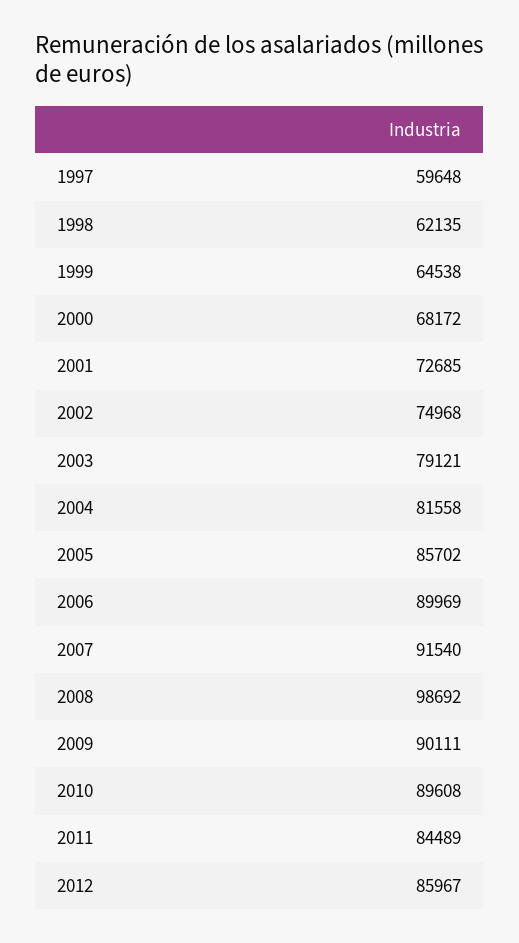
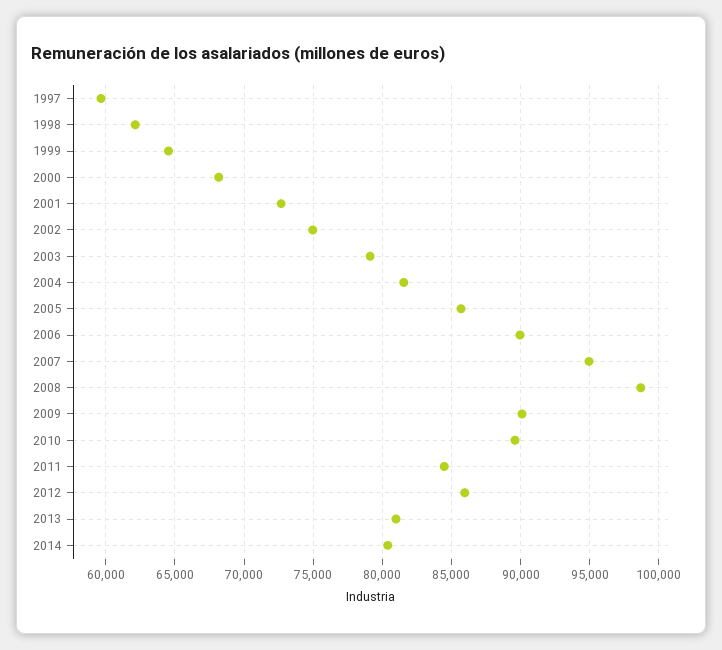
2007: 91540 -> 95000
2013: none -> 81000
2014: none -> 80500

